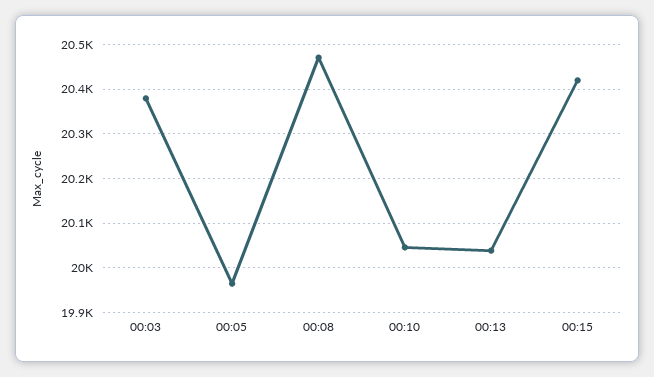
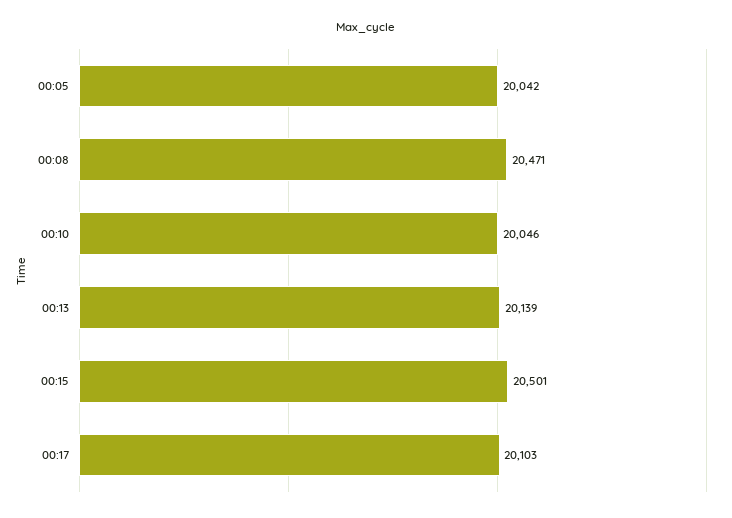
00:03: 20380 -> none
00:05: 19960 -> 20042
00:13: 20040 -> 20139
00:15: 20420 -> 20501
00:17: none -> 20103

